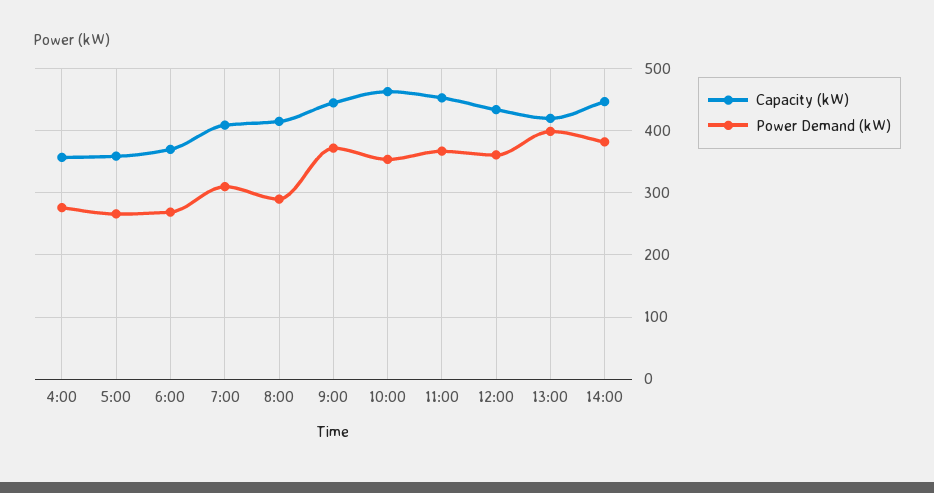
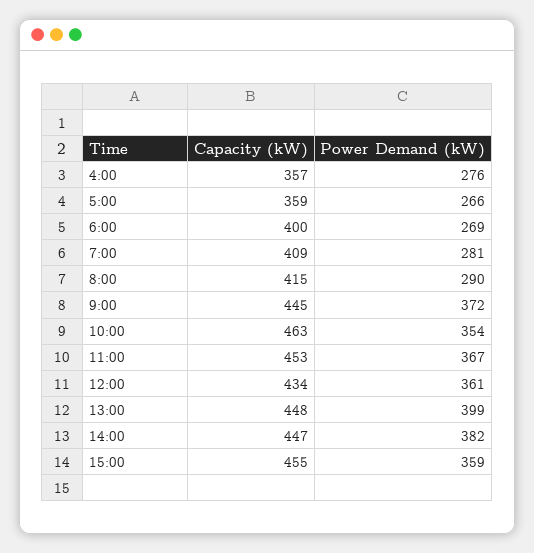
Capacity (kW), 6:00: 370 -> 400
Power Demand (kW), 7:00: 310 -> 281
Capacity (kW), 13:00: 420 -> 448
Capacity (kW), 15:00: none -> 455
Power Demand (kW), 15:00: none -> 359

